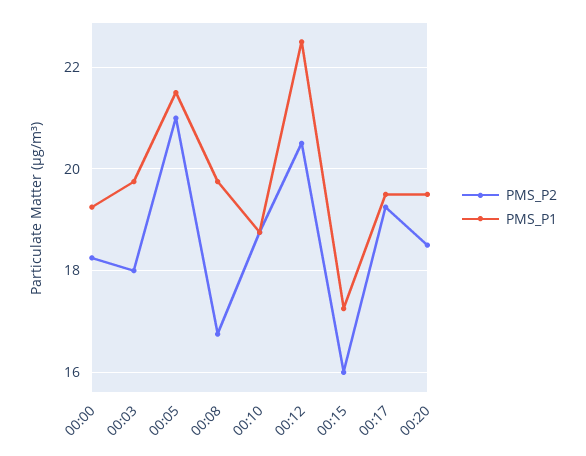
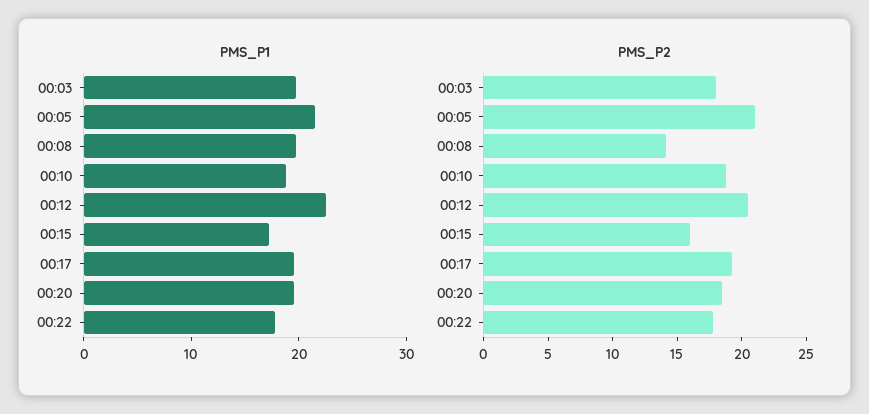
PMS_P2, 00:00: 18.2 -> none
PMS_P1, 00:00: 19.2 -> none
PMS_P2, 00:08: 16.8 -> 14
PMS_P1, 00:22: none -> 18
PMS_P2, 00:22: none -> 18

